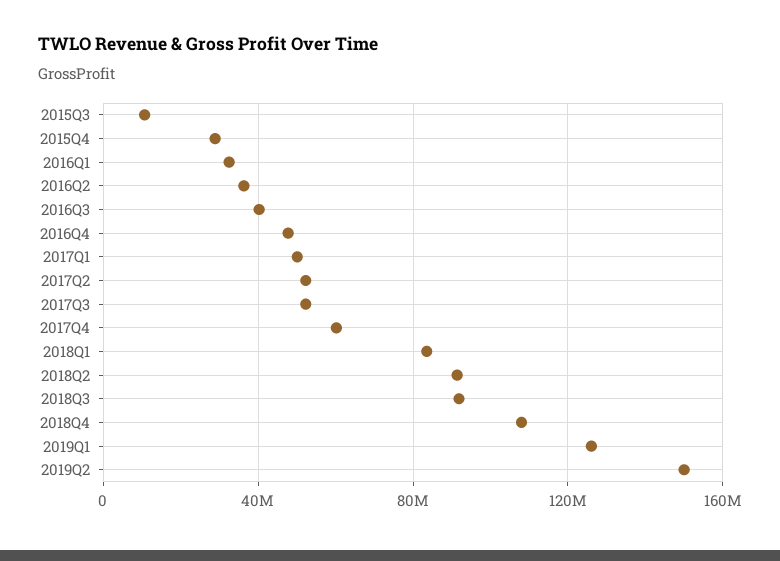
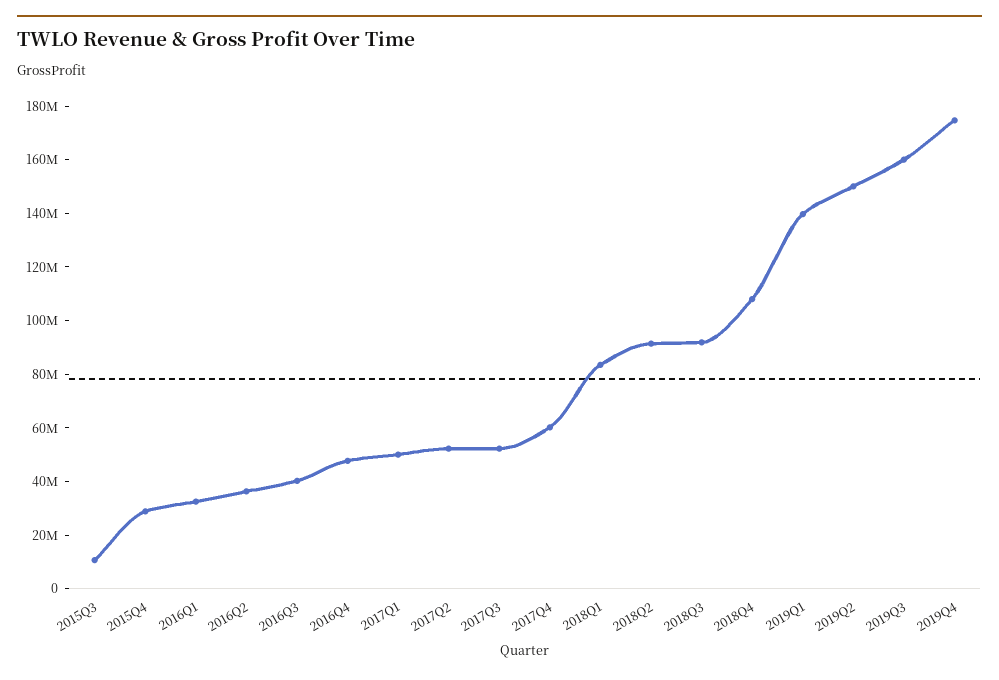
2019Q1: 125000000 -> 140000000
2019Q3: none -> 160000000
2019Q4: none -> 175000000

